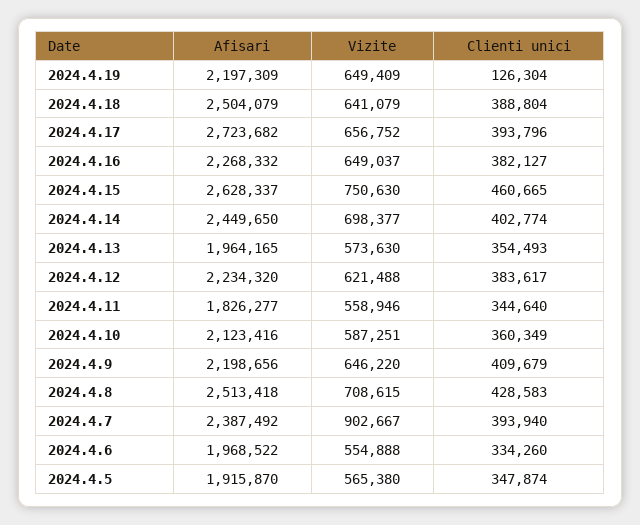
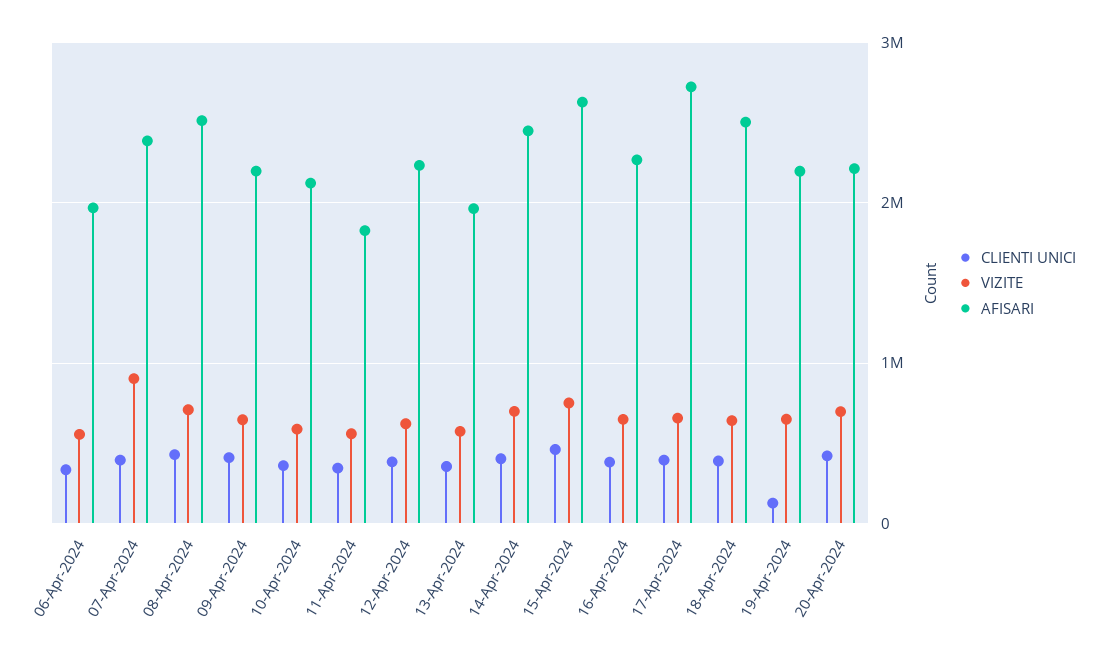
Afisari, 2024.4.5: 1915870 -> none
Vizite, 2024.4.5: 565380 -> none
Clienti unici, 2024.4.5: 347874 -> none
Clienti unici, 20-Apr-2024: none -> 400000
Vizite, 20-Apr-2024: none -> 700000
Afisari, 20-Apr-2024: none -> 2200000

